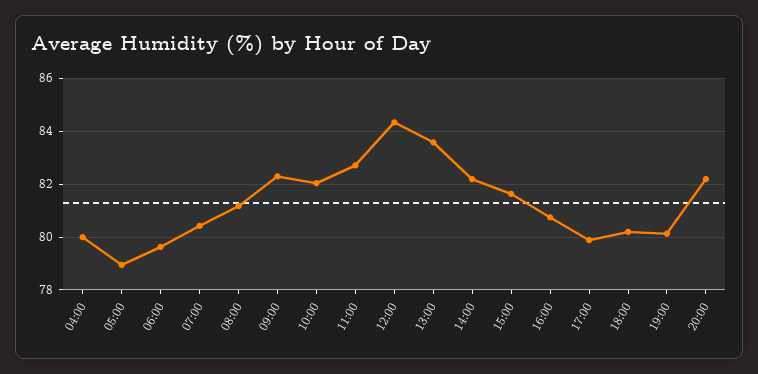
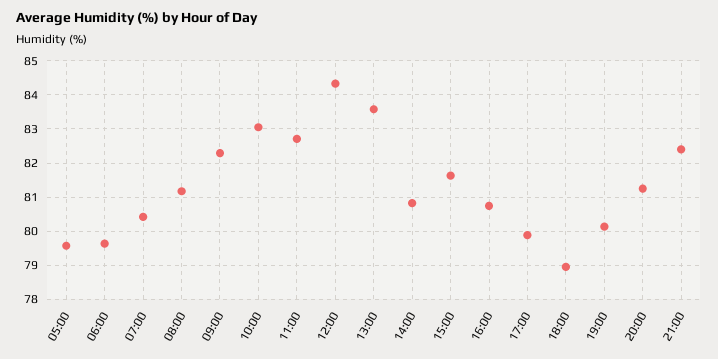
04:00: 80 -> none
05:00: 79 -> 79.6
10:00: 82 -> 83
14:00: 82.25 -> 80.8
18:00: 80.25 -> 79
20:00: 82.25 -> 81.2
21:00: none -> 82.4

